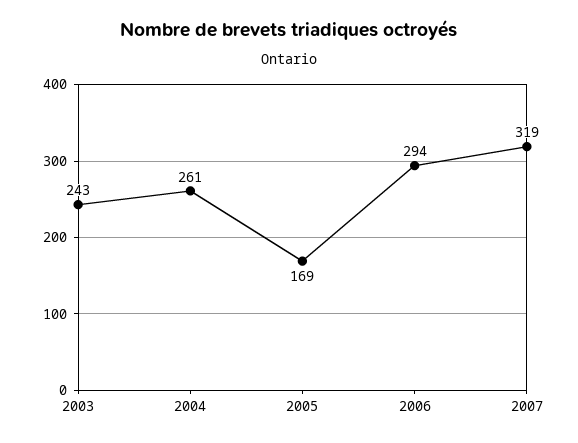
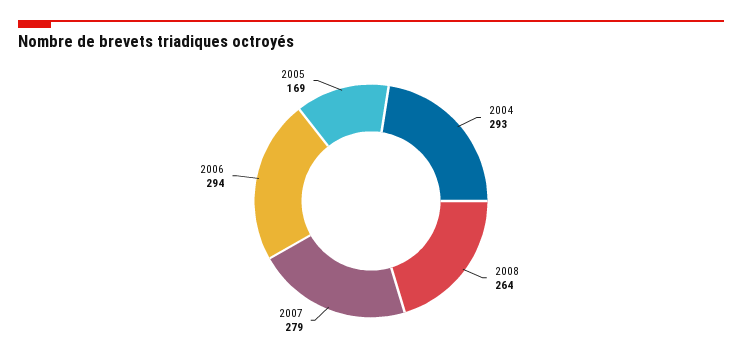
2003: 243 -> none
2004: 261 -> 293
2007: 319 -> 279
2008: none -> 264

